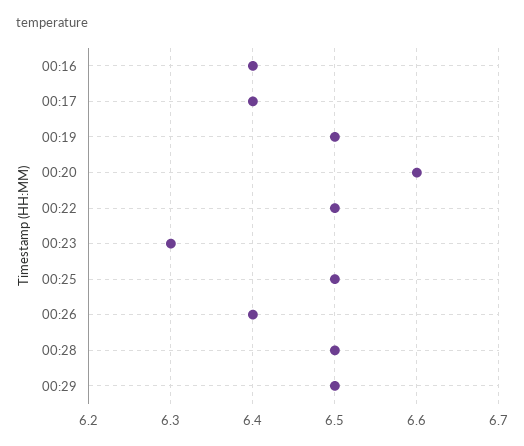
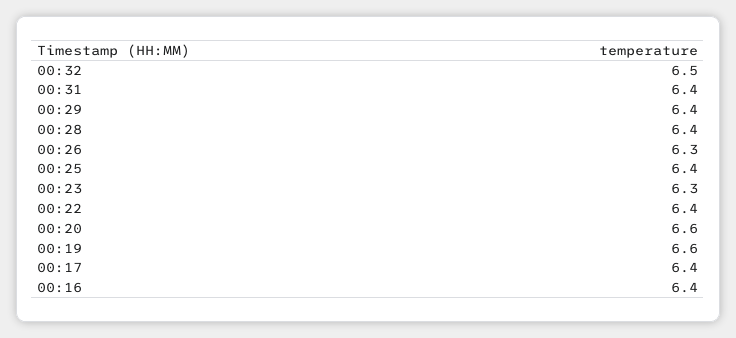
00:19: 6.5 -> 6.6
00:22: 6.5 -> 6.4
00:25: 6.5 -> 6.4
00:26: 6.4 -> 6.3
00:28: 6.5 -> 6.4
00:29: 6.5 -> 6.4
00:32: none -> 6.5
00:31: none -> 6.4

